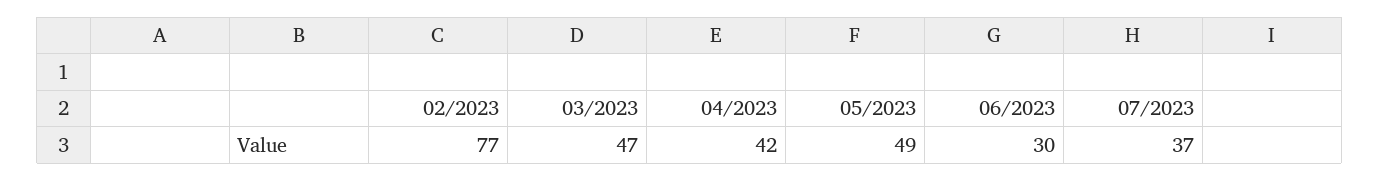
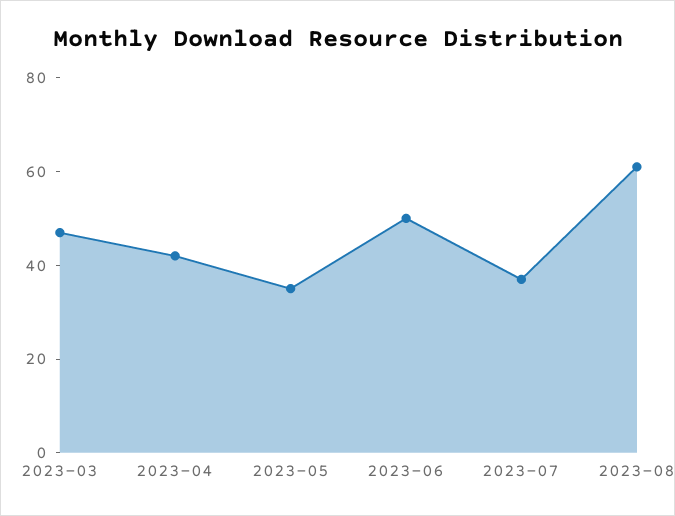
02/2023: 77 -> none
05/2023: 49 -> 35
06/2023: 30 -> 50
2023-08: none -> 60

